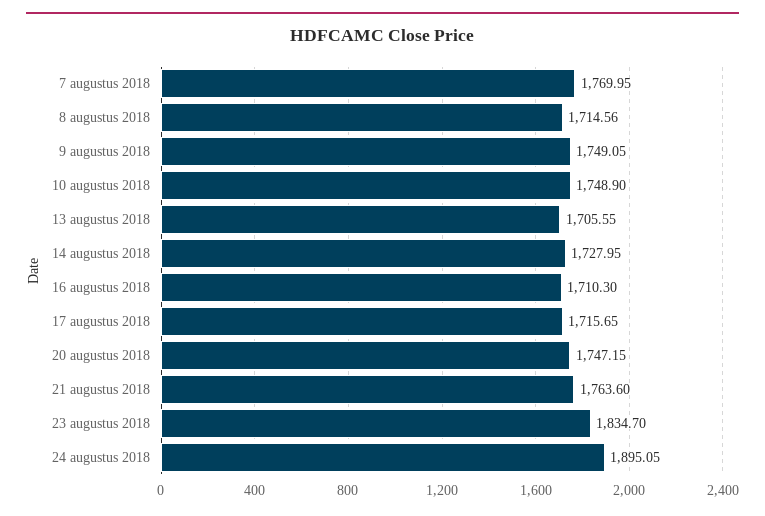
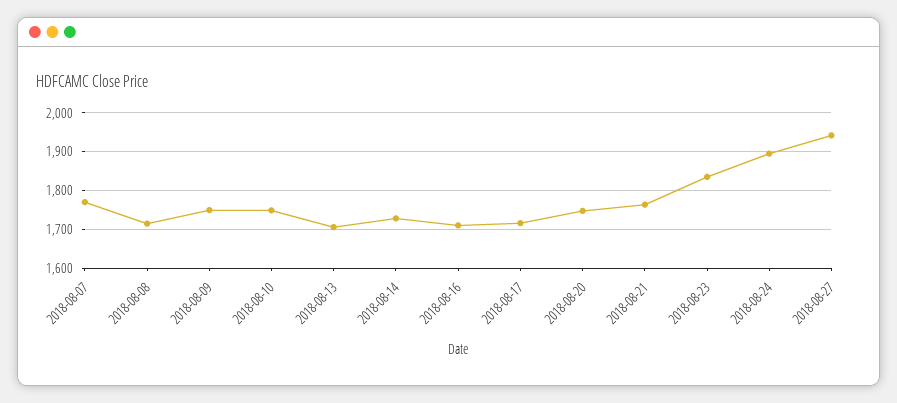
2018-08-27: none -> 1940

